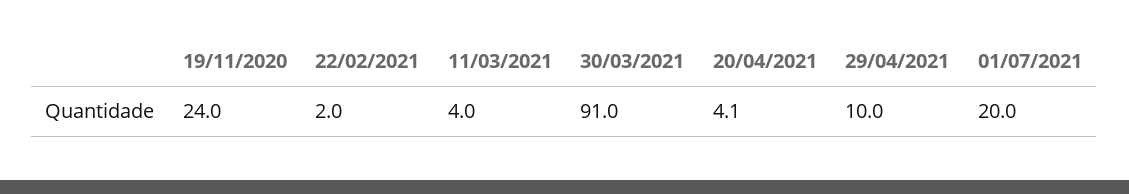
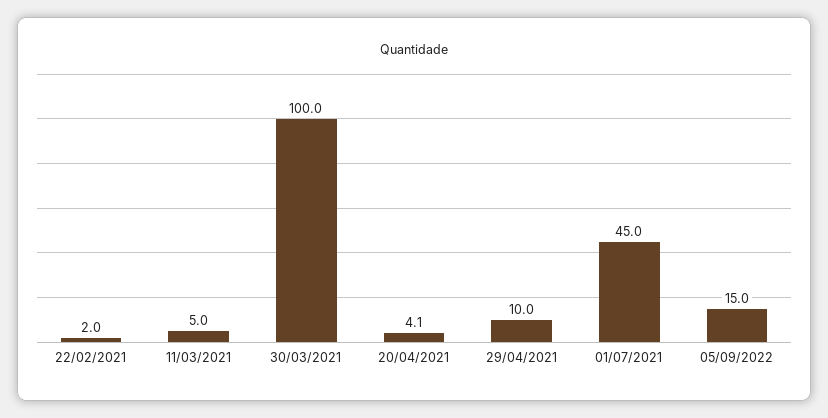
19/11/2020: 24 -> none
11/03/2021: 4 -> 5
30/03/2021: 91 -> 100
01/07/2021: 20 -> 45
05/09/2022: none -> 15

